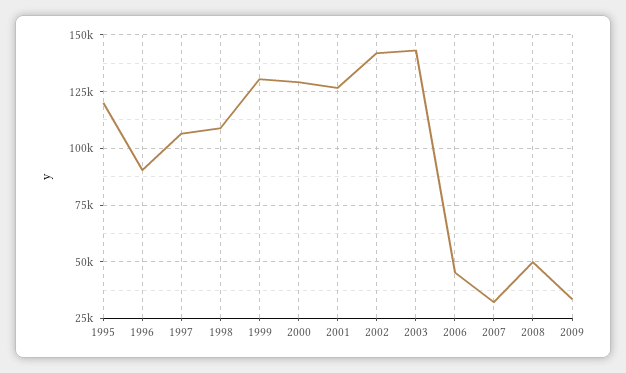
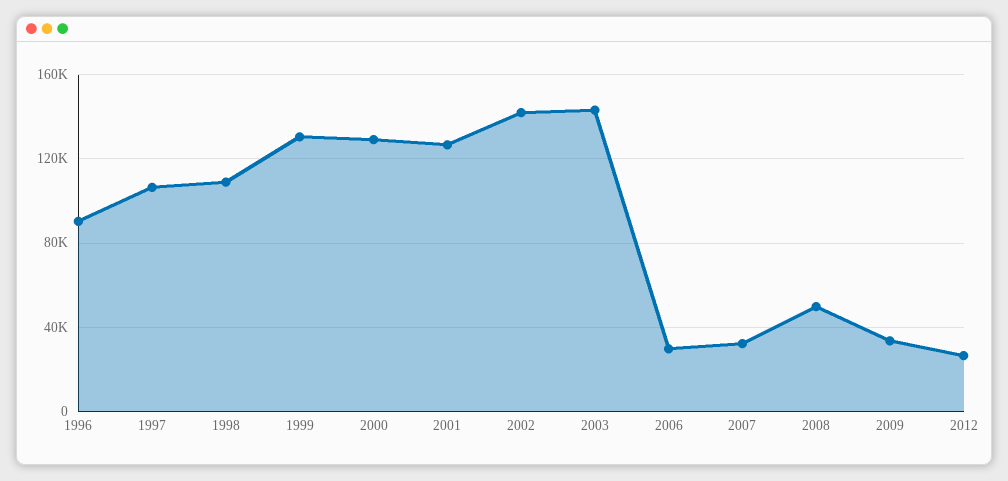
1995: 120000 -> none
2006: 45000 -> 30000
2012: none -> 25000

